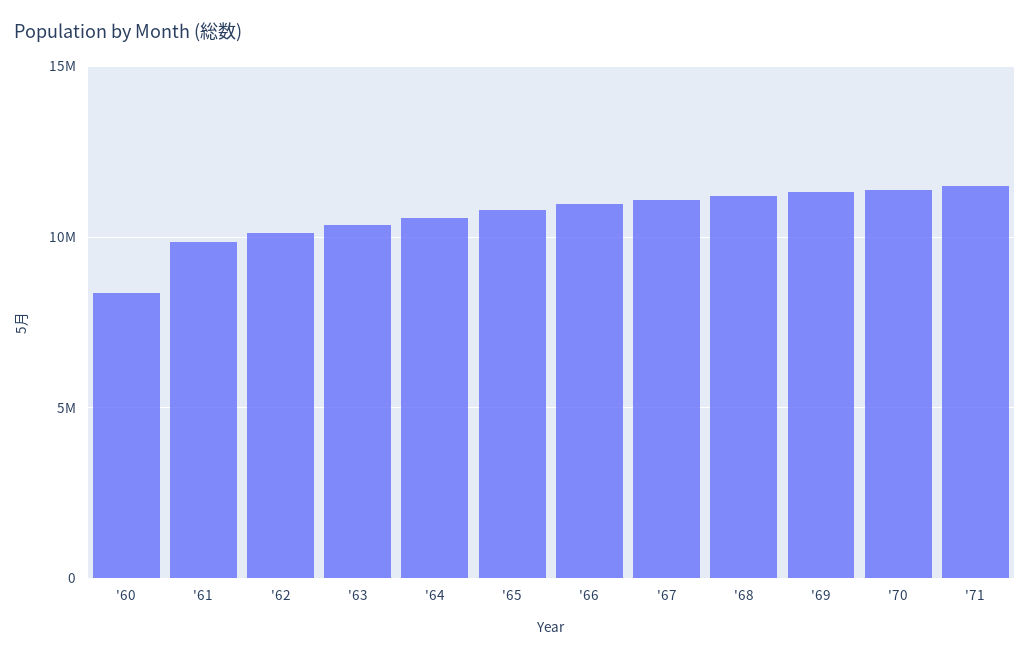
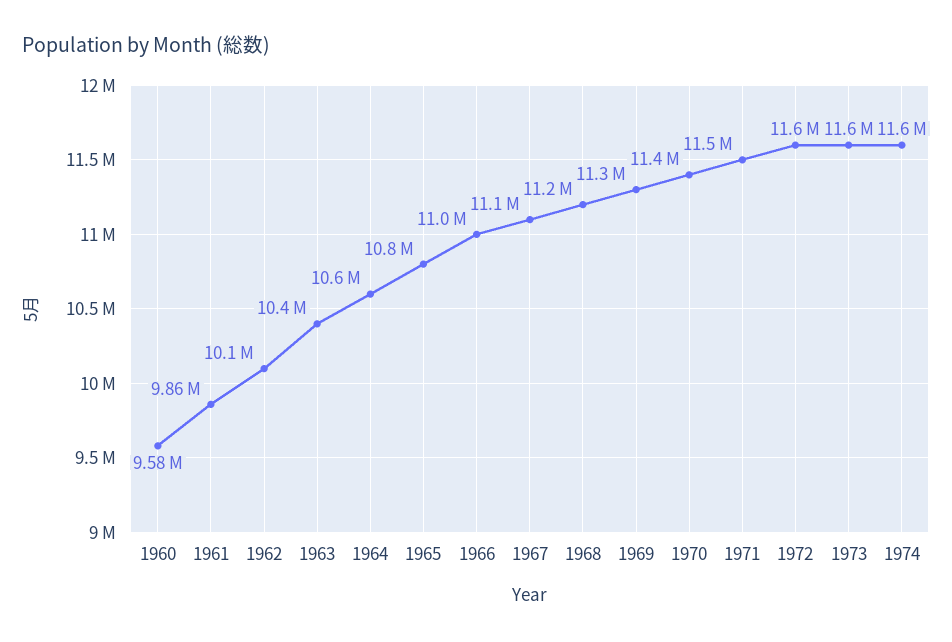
'60: 8500000 -> 9580000
1972: none -> 11600000
1973: none -> 11600000
1974: none -> 11600000

